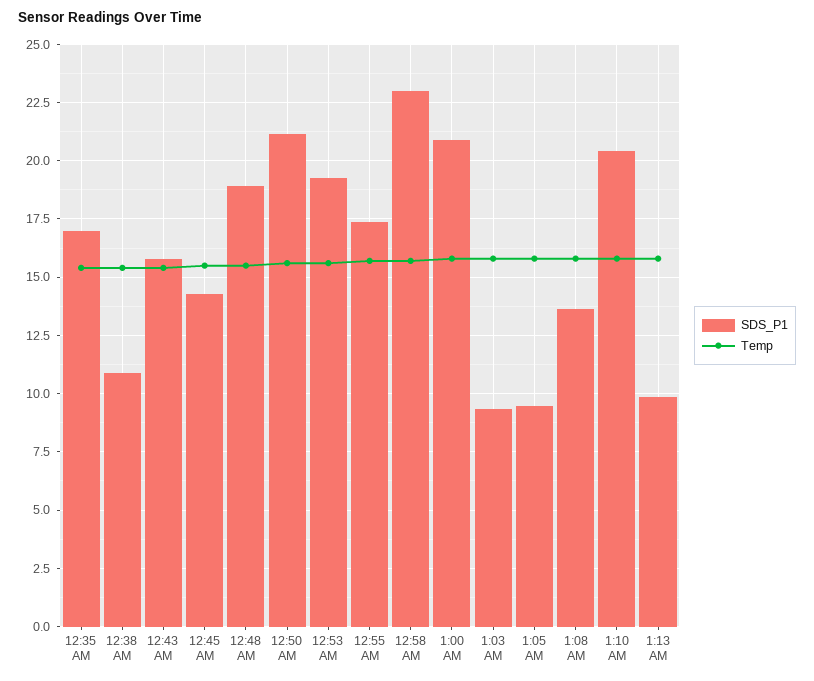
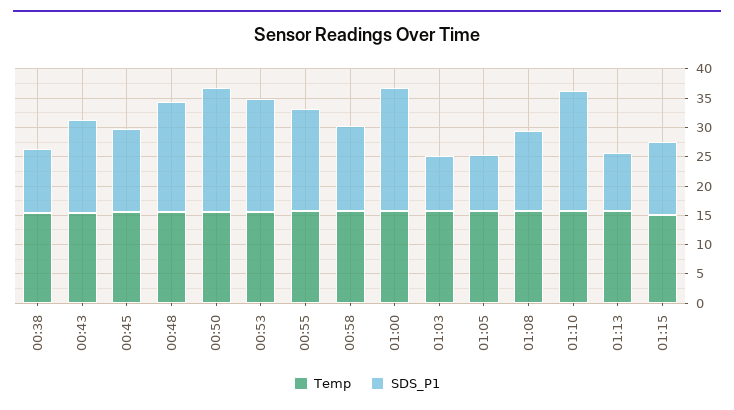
SDS_P1, 12:35 AM: 17 -> none
Temp, 12:35 AM: 15.5 -> none
SDS_P1, 12:58 AM: 23 -> 15
Temp, 01:15: none -> 15
SDS_P1, 01:15: none -> 12.5

